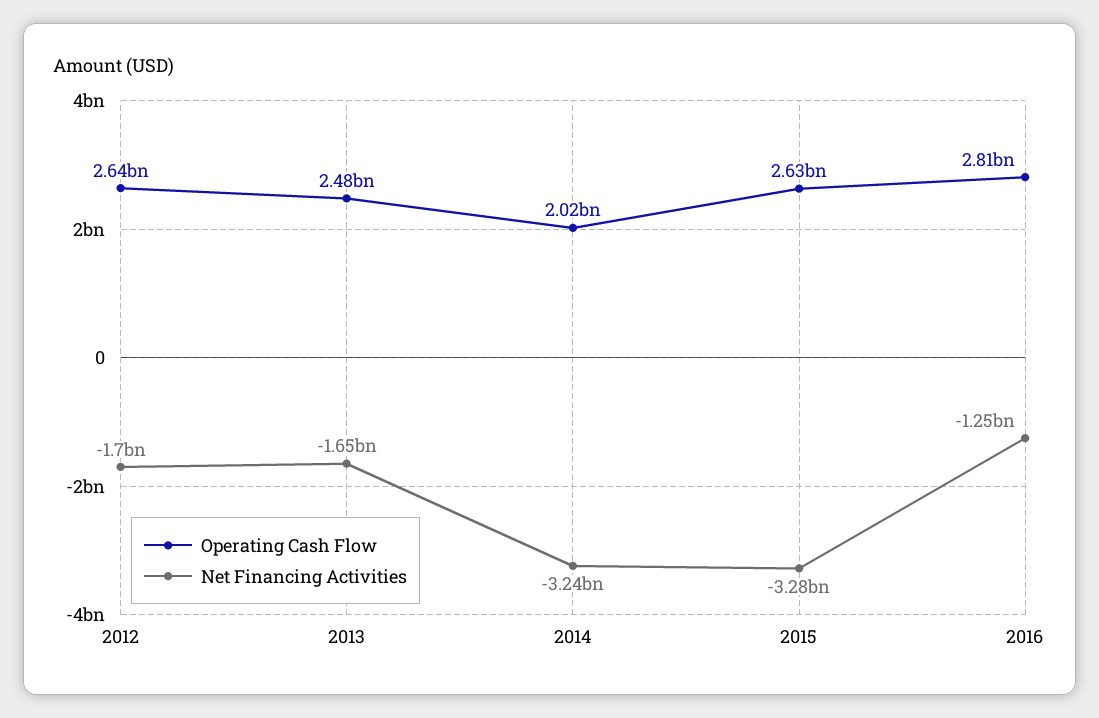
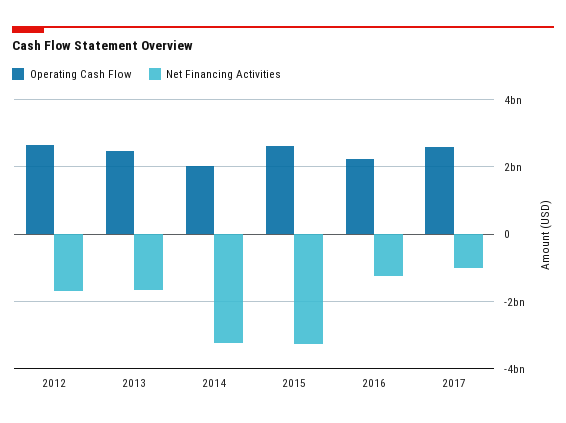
Operating Cash Flow, 2016: 2810000000 -> 2200000000
Operating Cash Flow, 2017: none -> 2600000000
Net Financing Activities, 2017: none -> -1000000000

